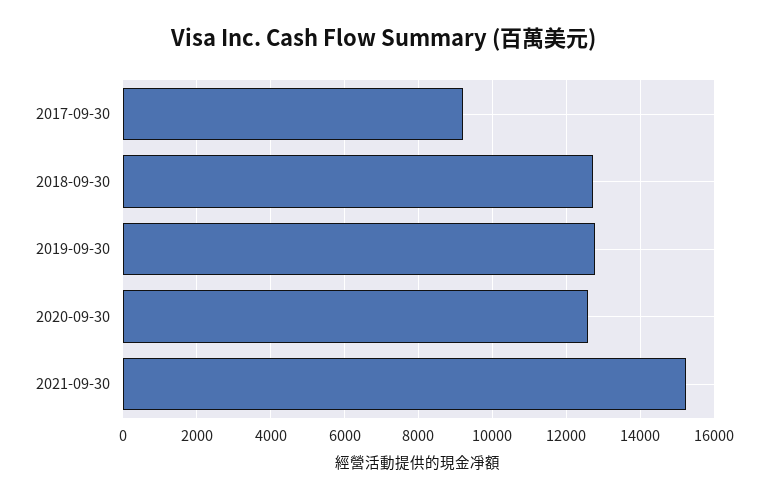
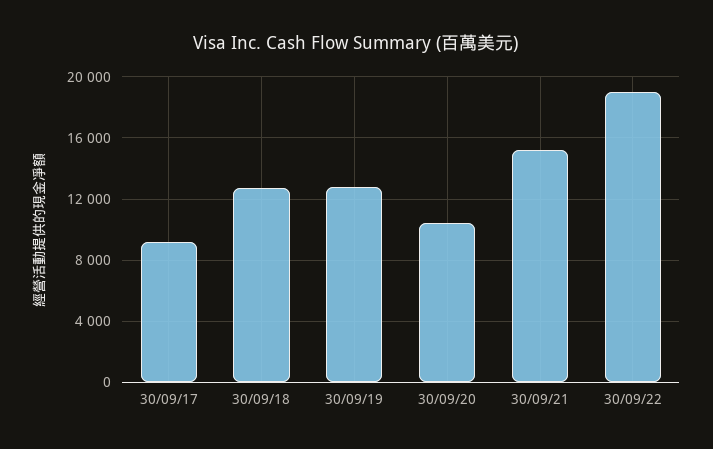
2020-09-30: 12600 -> 10500
30/09/22: none -> 19000

